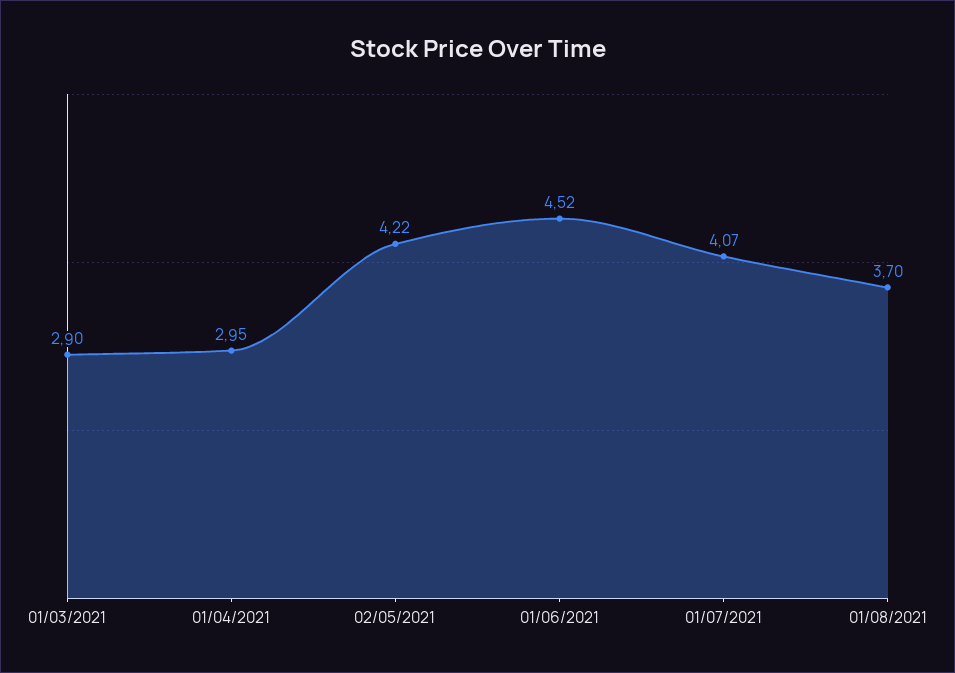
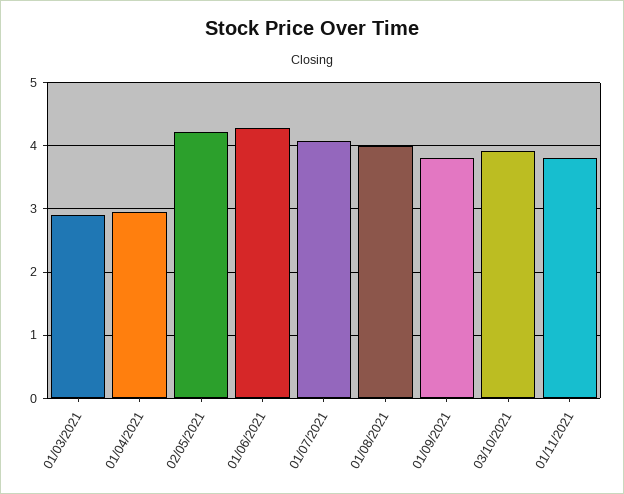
01/06/2021: 4.52 -> 4.3
01/08/2021: 3.7 -> 4
01/09/2021: none -> 3.8
03/10/2021: none -> 3.9
01/11/2021: none -> 3.8

